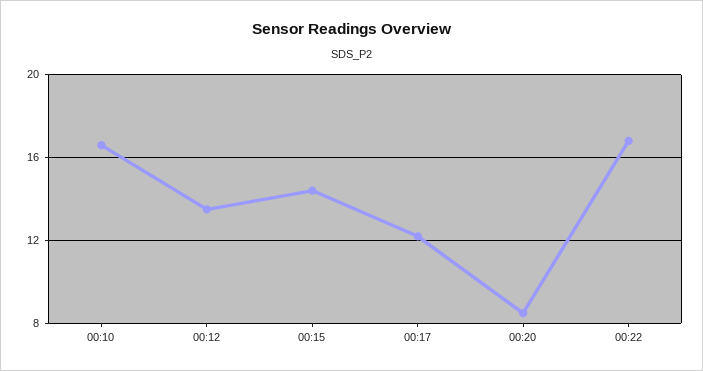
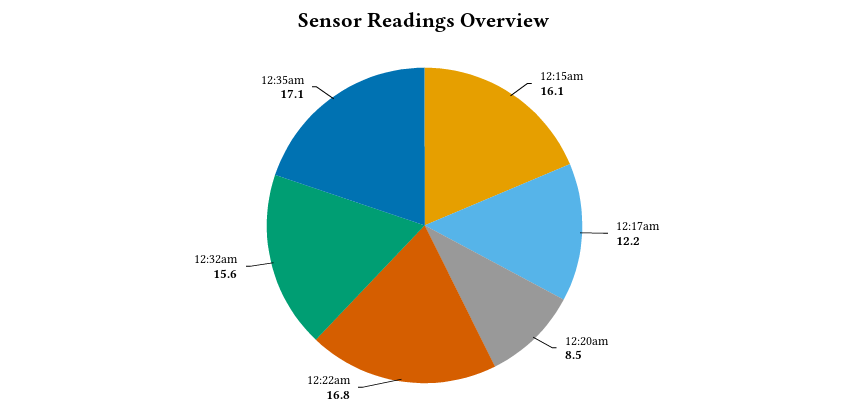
00:10: 16.5 -> none
00:12: 13.5 -> none
00:15: 14.5 -> 16.1
12:32am: none -> 15.6
12:35am: none -> 17.1

